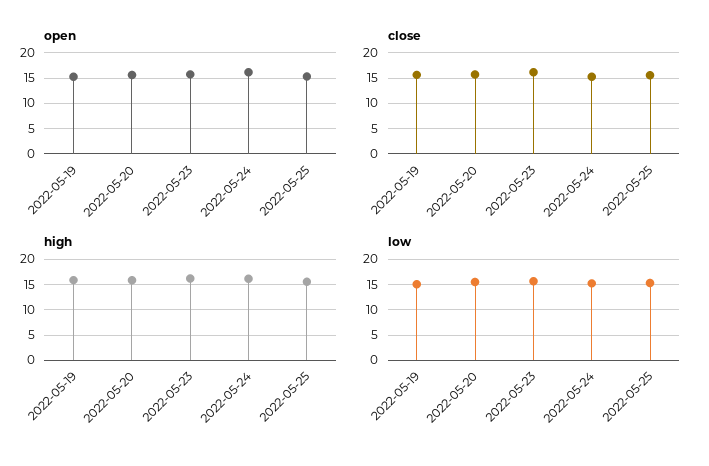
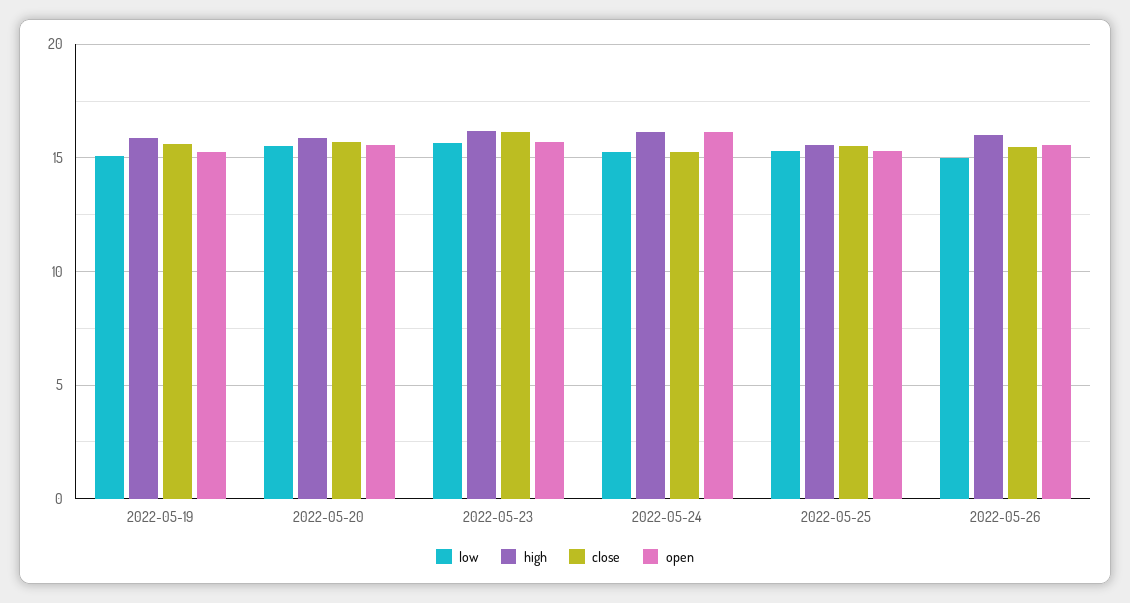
low, 2022-05-26: none -> 15
high, 2022-05-26: none -> 16
close, 2022-05-26: none -> 15.5
open, 2022-05-26: none -> 15.5

